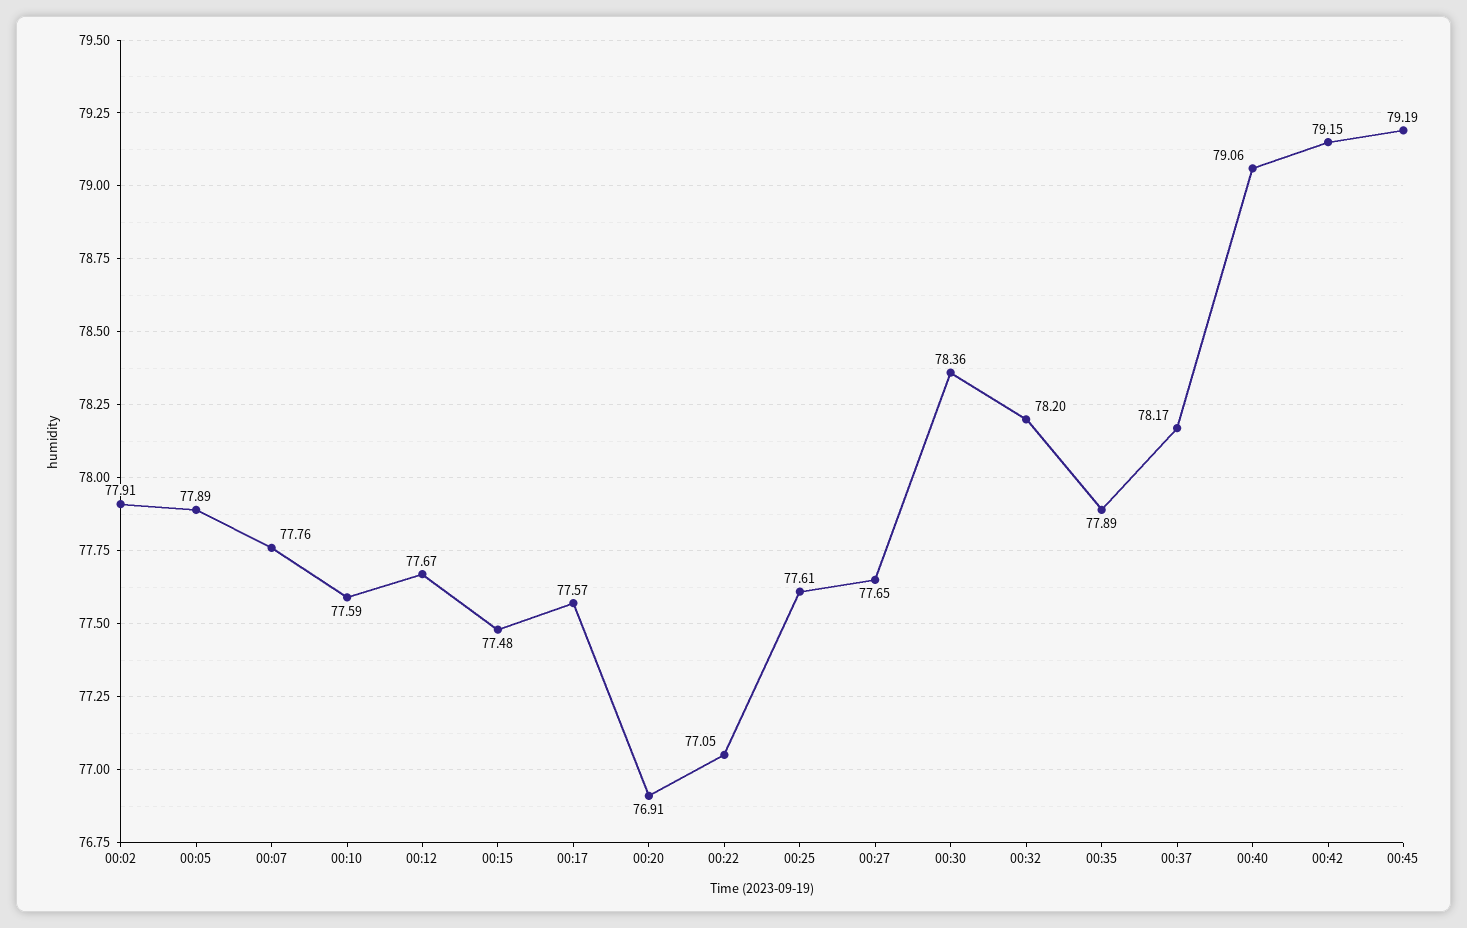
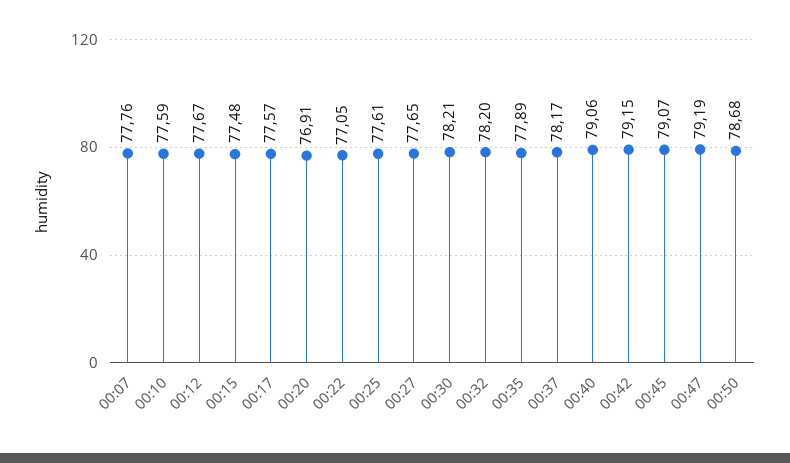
00:02: 77.91 -> none
00:05: 77.89 -> none
00:30: 78.36 -> 78.21
00:45: 79.19 -> 79.07
00:47: none -> 79.19
00:50: none -> 78.68

